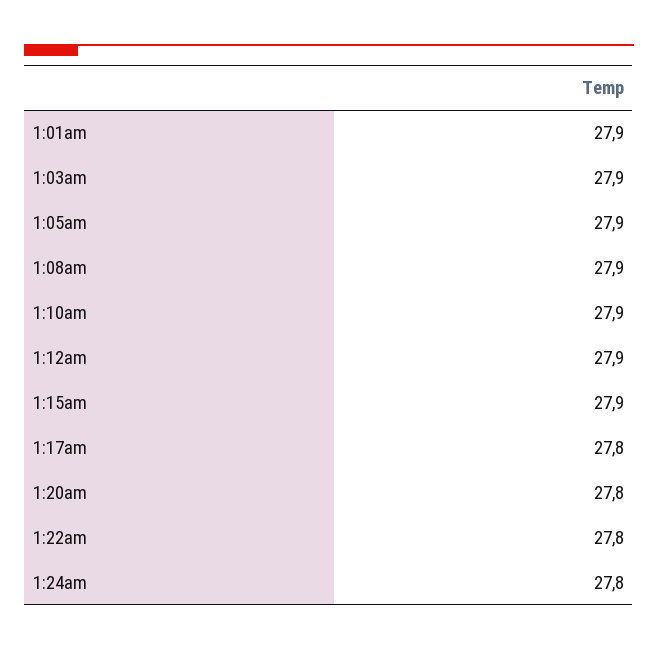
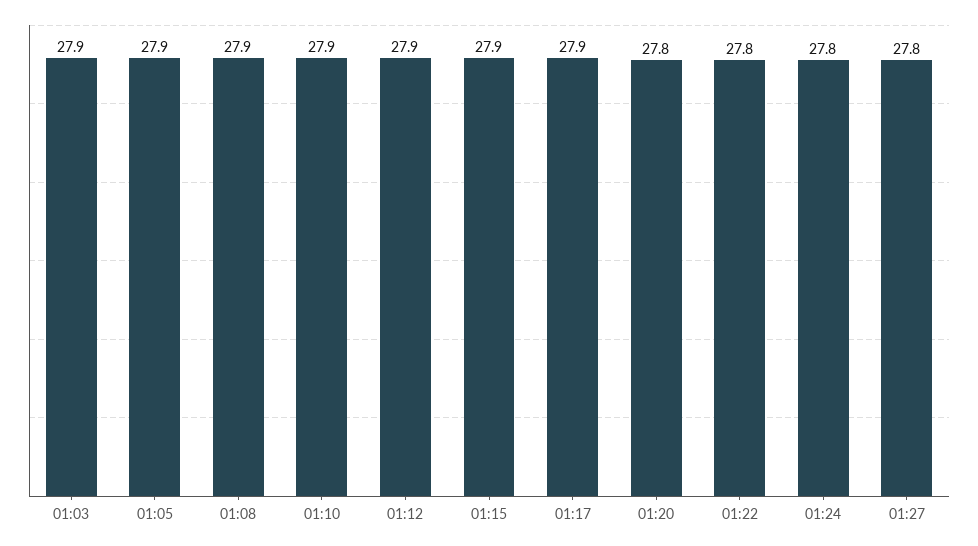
1:01am: 27.9 -> none
1:17am: 27.8 -> 27.9
01:27: none -> 27.8

